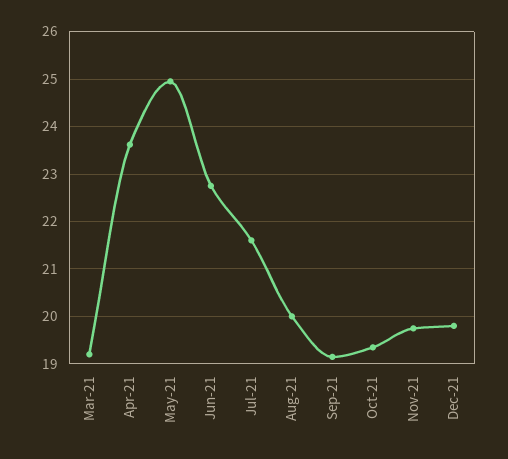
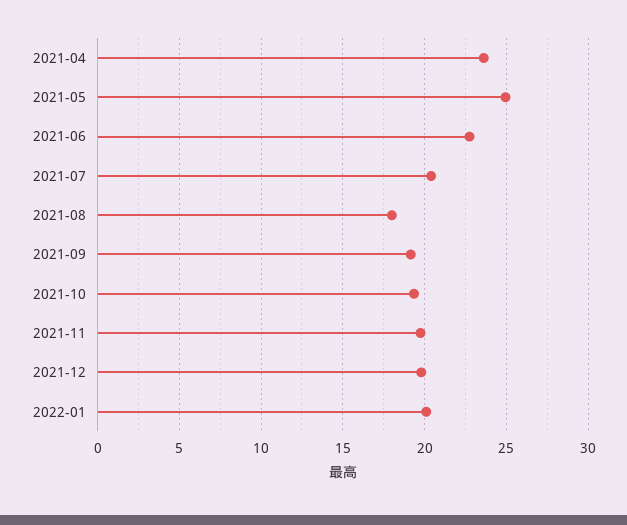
Mar-21: 19.2 -> none
Jul-21: 21.6 -> 20.5
Aug-21: 20 -> 18
2022-01: none -> 20

